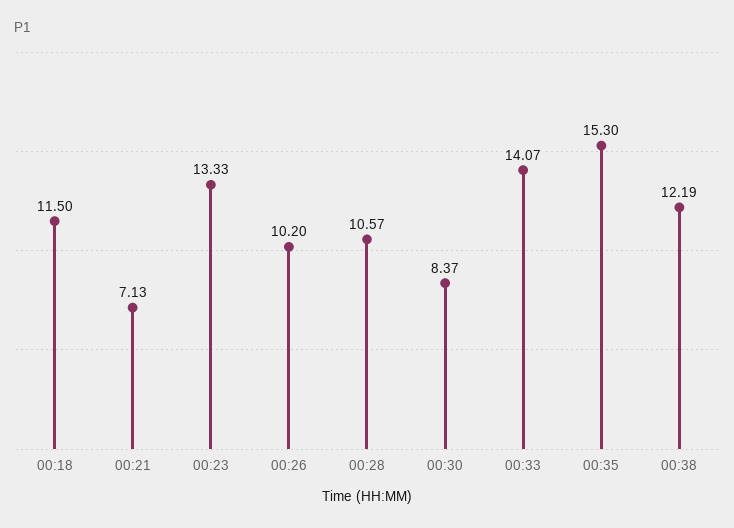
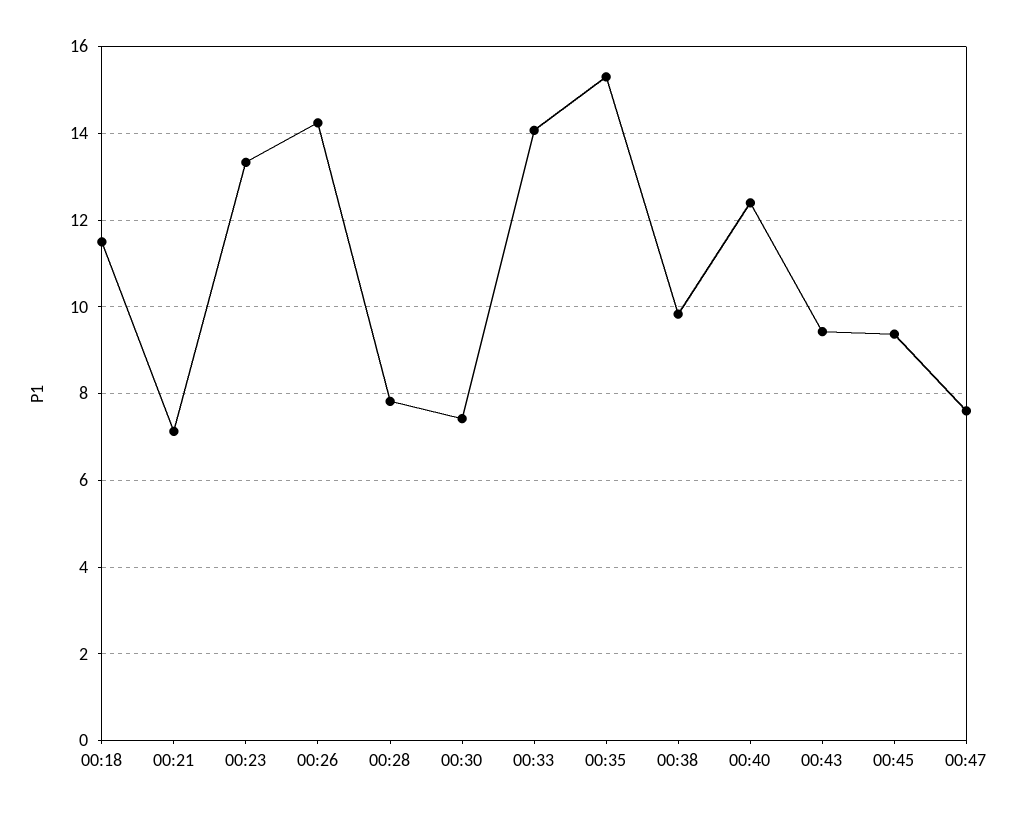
00:26: 10.2 -> 14.2
00:28: 10.57 -> 7.8
00:30: 8.37 -> 7.4
00:38: 12.19 -> 9.8
00:40: none -> 12.4
00:43: none -> 9.4
00:45: none -> 9.4
00:47: none -> 7.6

